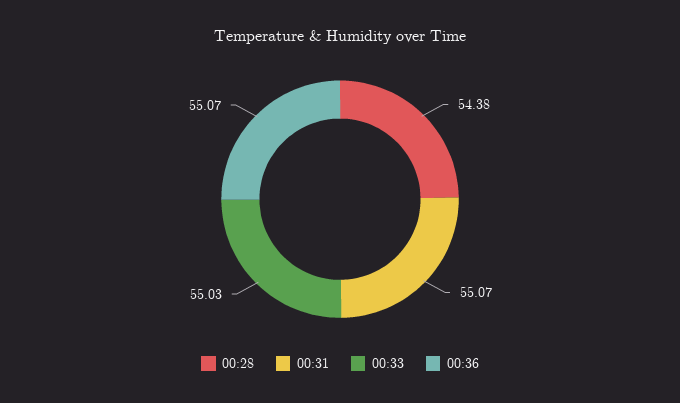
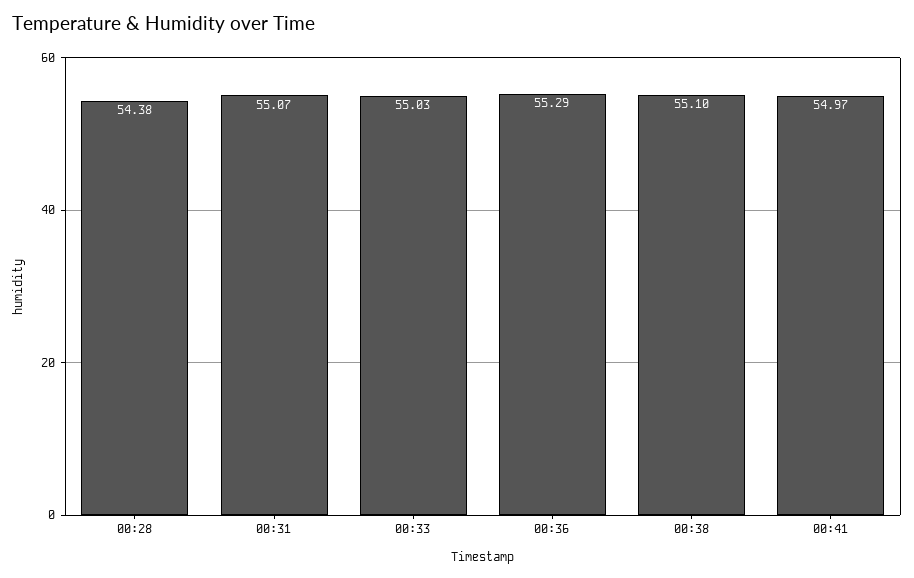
00:36: 55.07 -> 55.29
00:38: none -> 55.1
00:41: none -> 54.97

